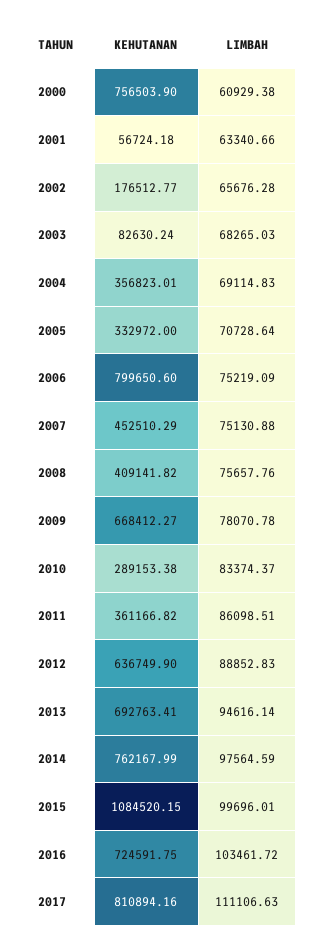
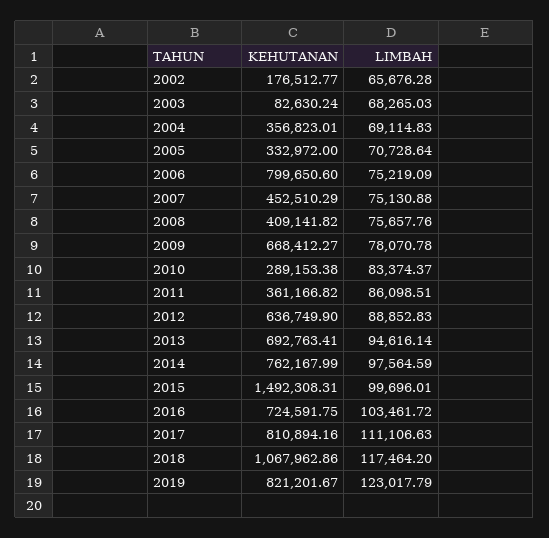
KEHUTANAN, 2000: 756503.9 -> none
LIMBAH, 2000: 60929.38 -> none
KEHUTANAN, 2001: 56724.18 -> none
LIMBAH, 2001: 63340.66 -> none
KEHUTANAN, 2015: 1084520.15 -> 1492308.31
KEHUTANAN, 2018: none -> 1067962.86
LIMBAH, 2018: none -> 117464.2
KEHUTANAN, 2019: none -> 821201.67
LIMBAH, 2019: none -> 123017.79

